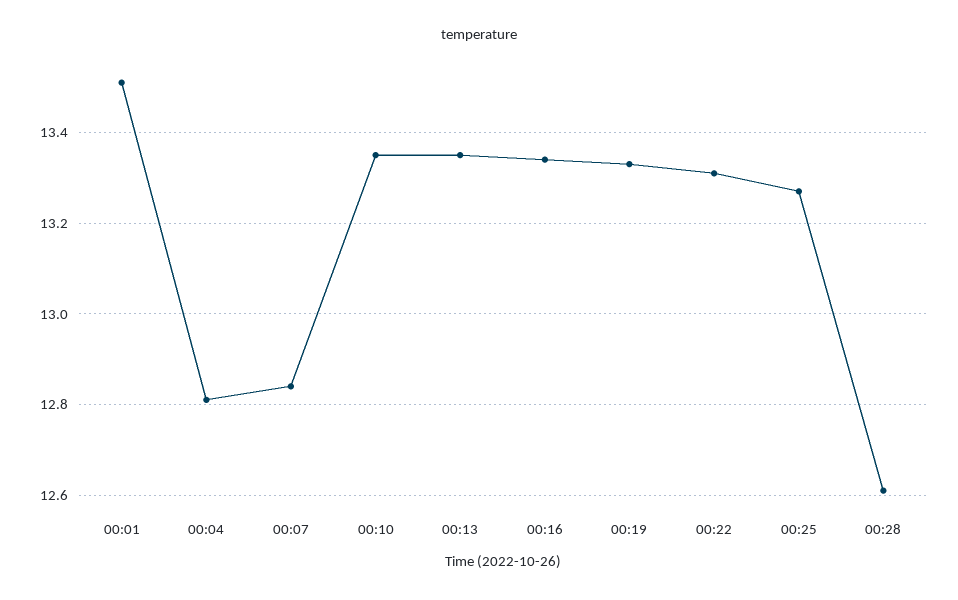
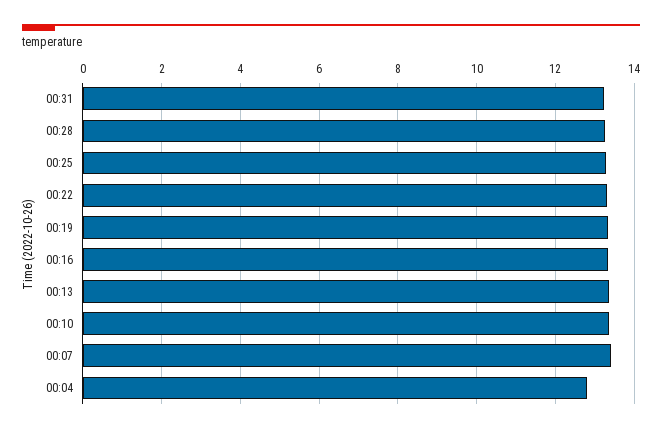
00:01: 13.5 -> none
00:07: 12.85 -> 13.4
00:28: 12.6 -> 13.2
00:31: none -> 13.2

